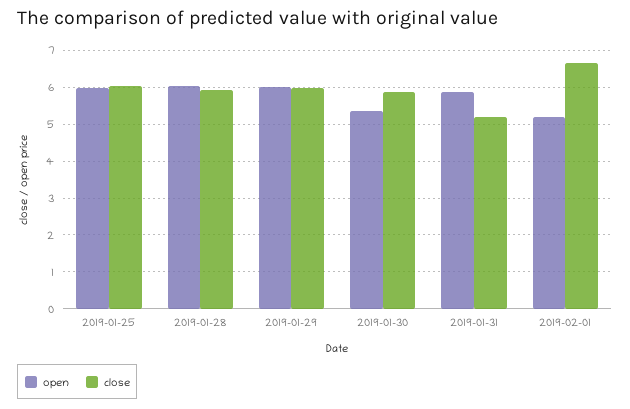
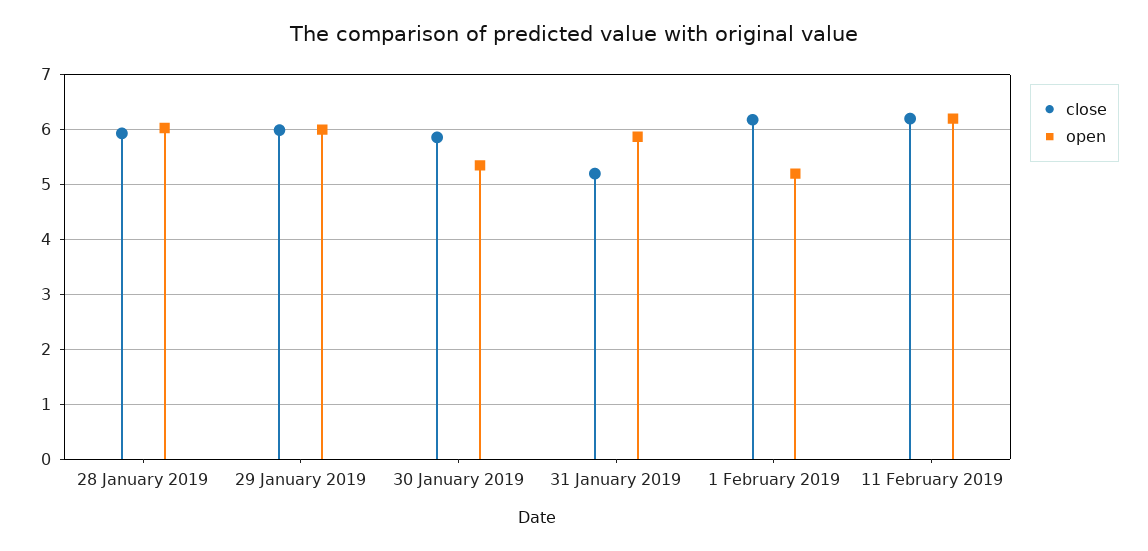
open, 2019-01-25: 6 -> none
close, 2019-01-25: 6 -> none
close, 2019-02-01: 6.6 -> 6.2
close, 11 February 2019: none -> 6.2
open, 11 February 2019: none -> 6.2

